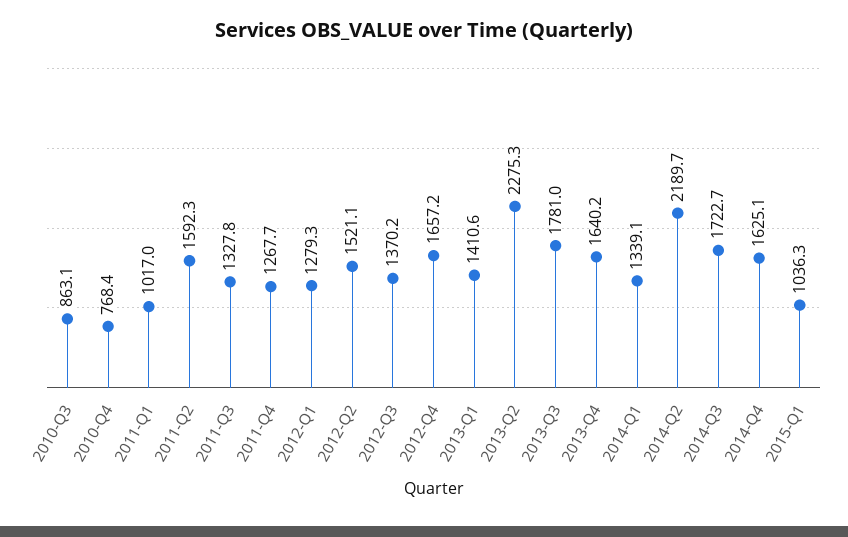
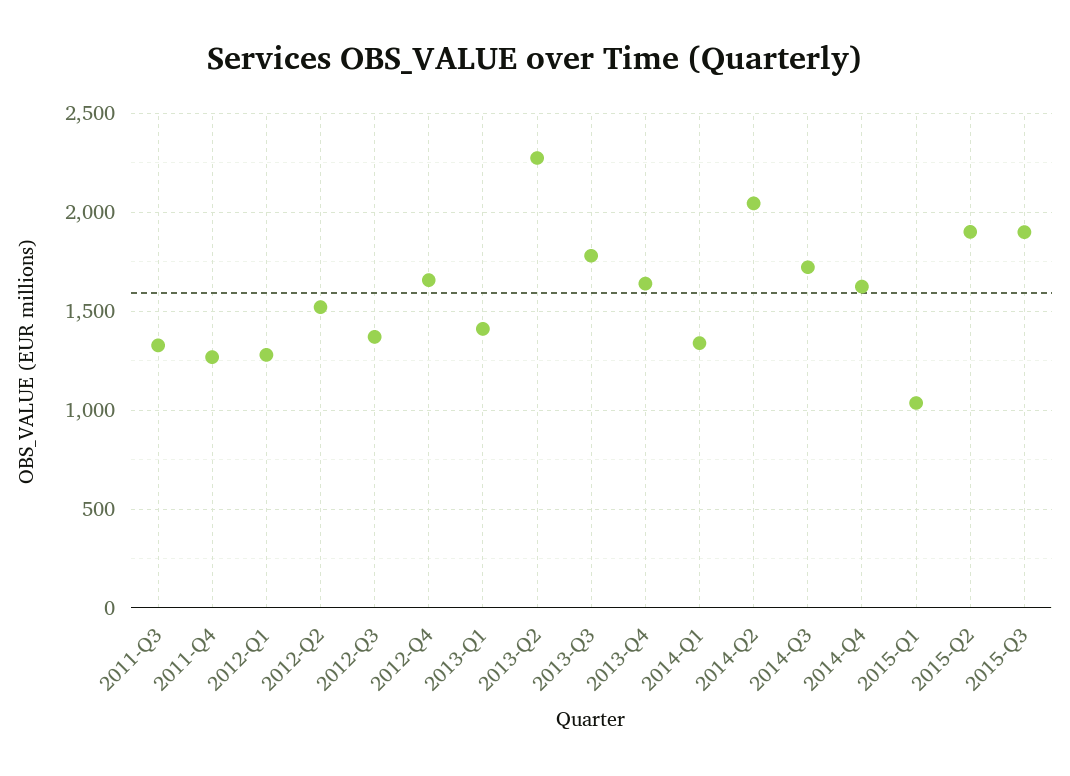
2010-Q3: 863.1 -> none
2010-Q4: 768.4 -> none
2011-Q1: 1017 -> none
2011-Q2: 1592.3 -> none
2014-Q2: 2189.7 -> 2050
2015-Q2: none -> 1900
2015-Q3: none -> 1900

